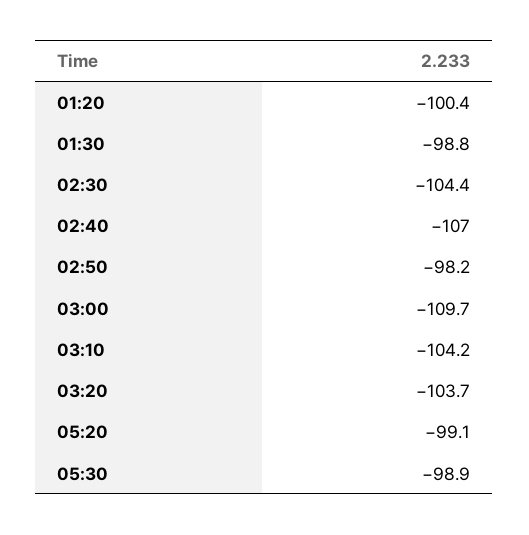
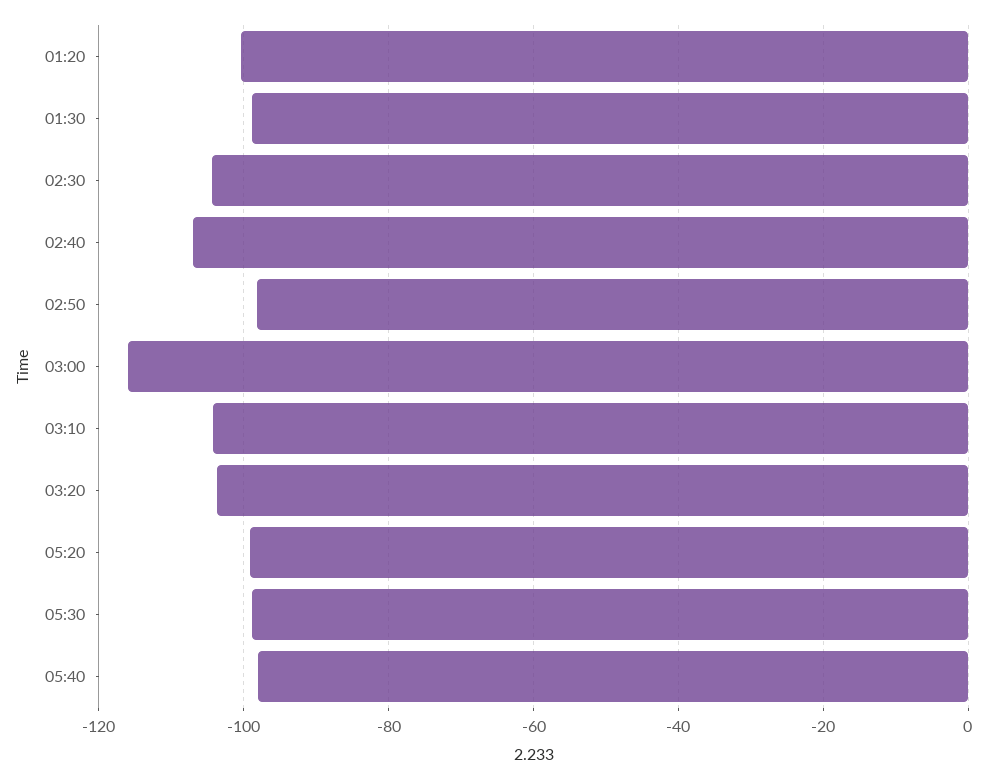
03:00: -109.7 -> -116
05:40: none -> -98

